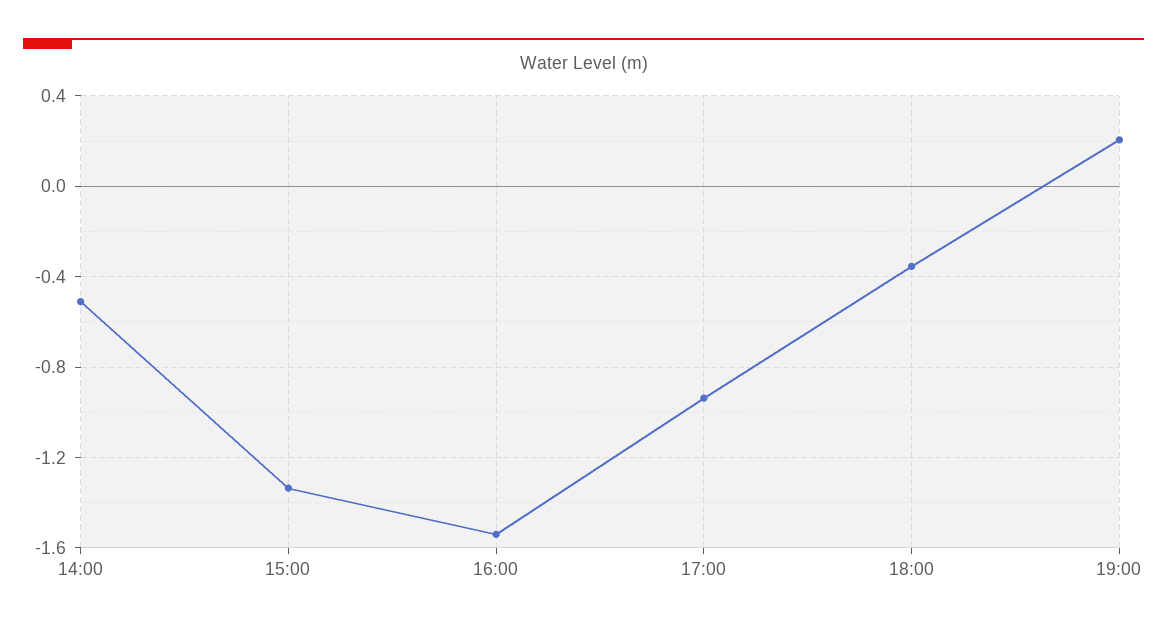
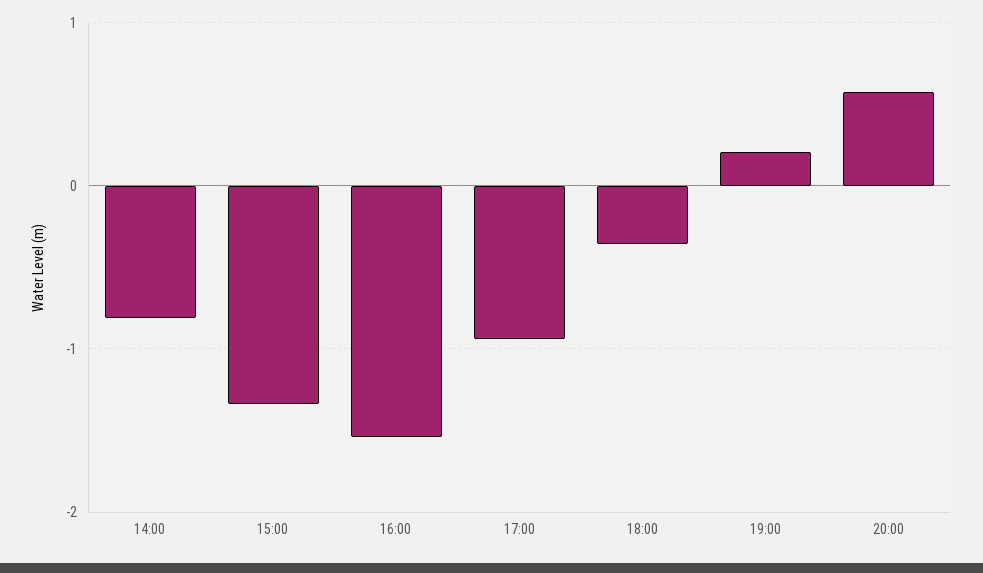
14:00: -0.5 -> -0.8
20:00: none -> 0.6

